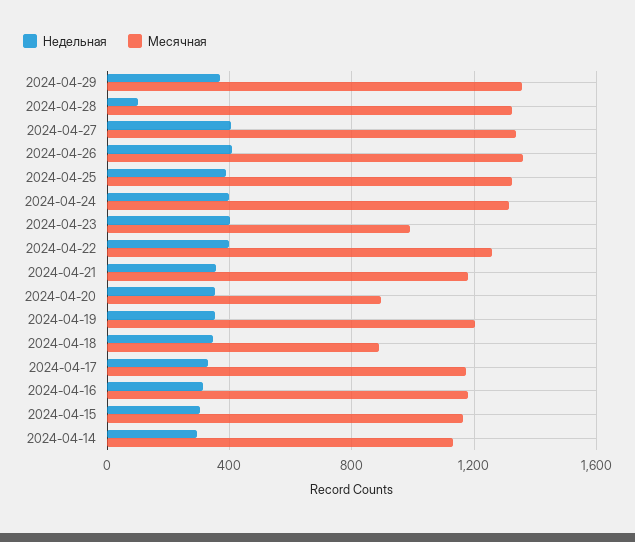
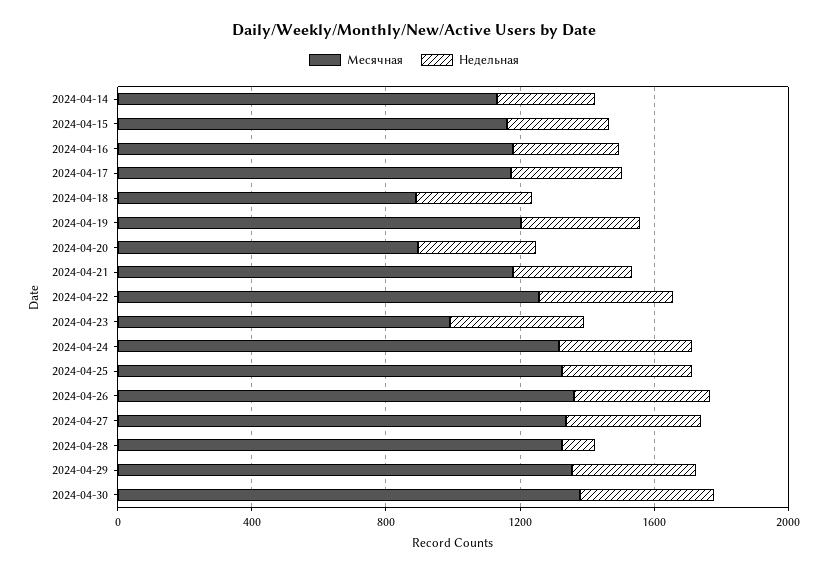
Месячная, 2024-04-30: none -> 1400
Недельная, 2024-04-30: none -> 400

